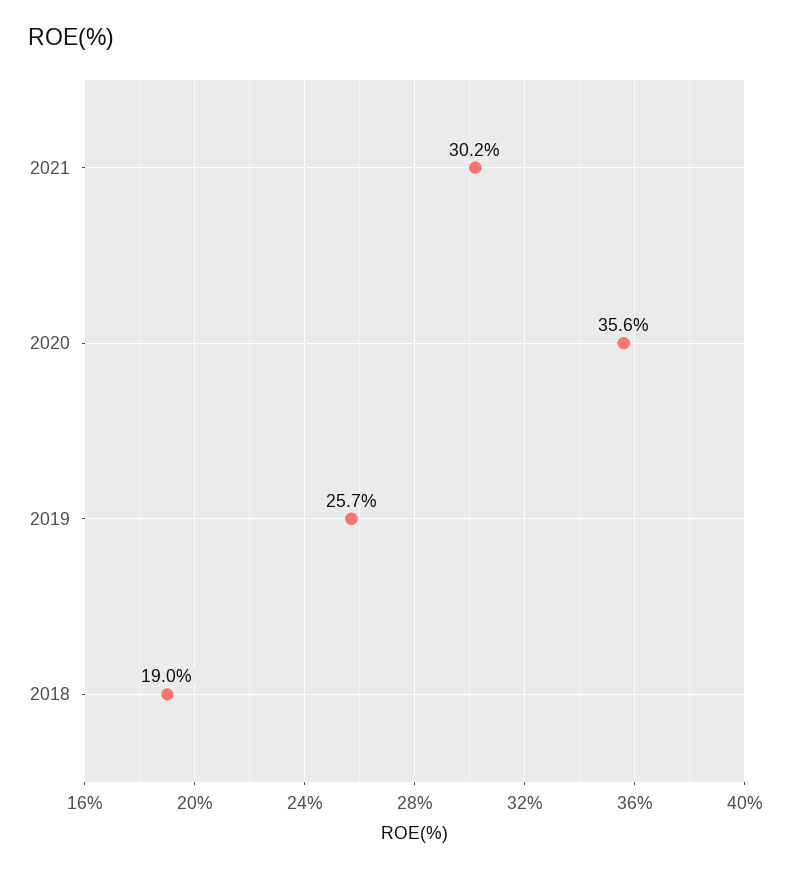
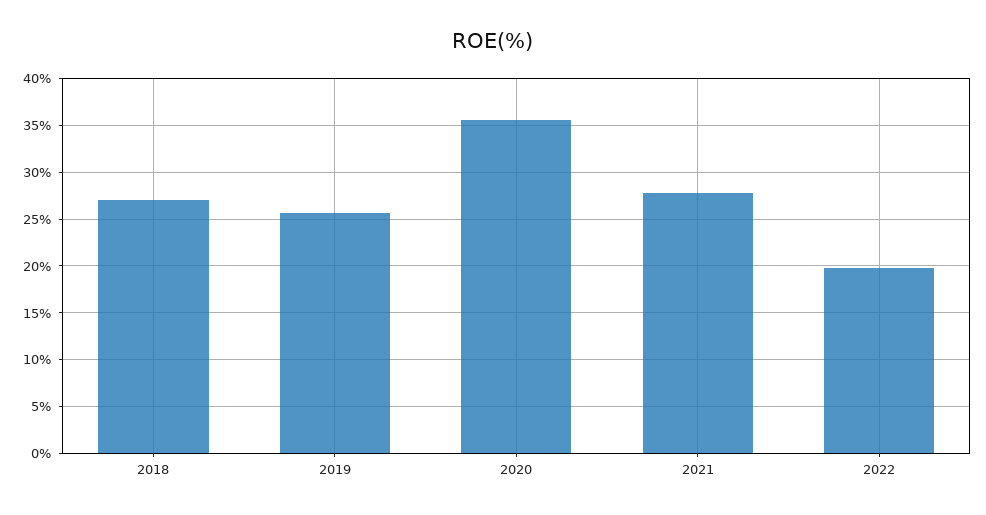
2021: 30.2 -> 28
2018: 19 -> 27
2022: none -> 20

